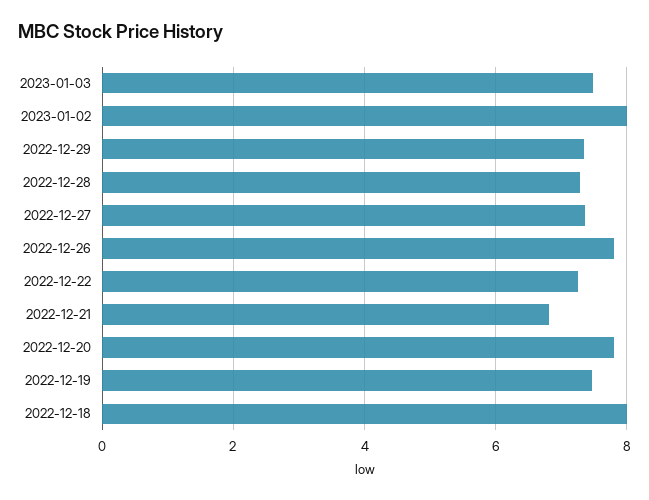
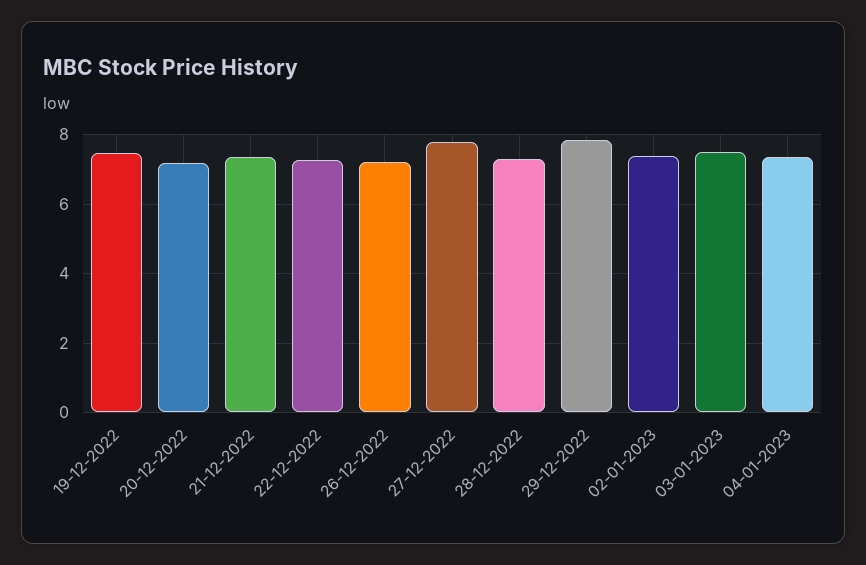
2023-01-02: 8 -> 7.4
2022-12-29: 7.4 -> 7.8
2022-12-27: 7.4 -> 7.8
2022-12-26: 7.8 -> 7.2
2022-12-21: 6.8 -> 7.4
2022-12-20: 7.8 -> 7.2
2022-12-18: 8 -> none
04-01-2023: none -> 7.4

